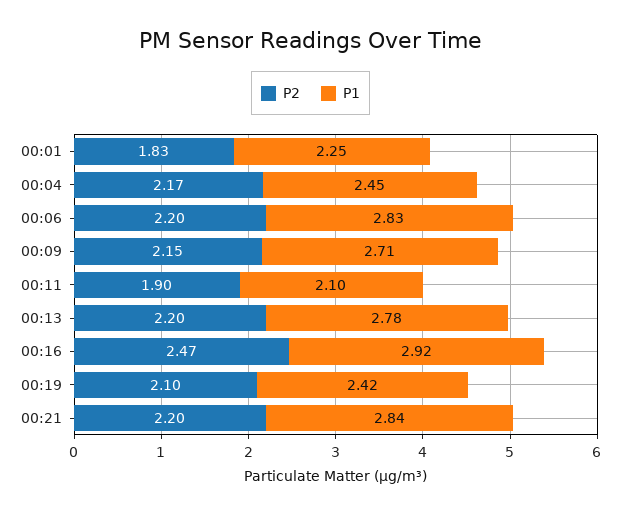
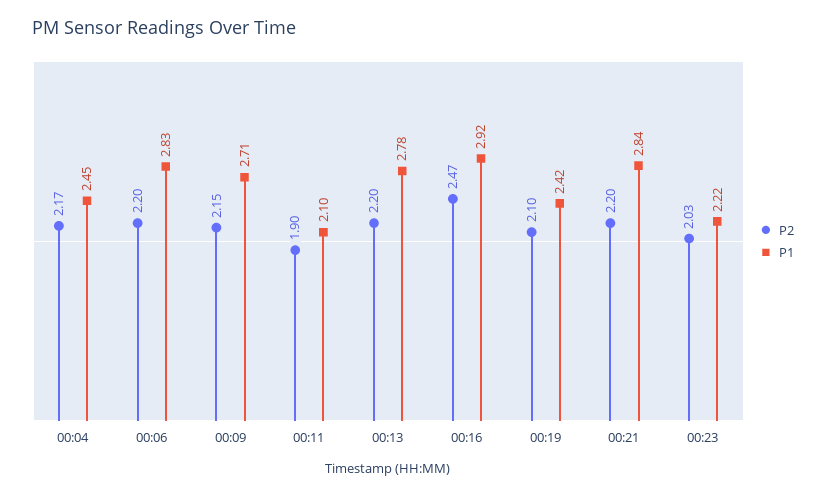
P2, 00:01: 1.83 -> none
P1, 00:01: 2.25 -> none
P2, 00:23: none -> 2.03
P1, 00:23: none -> 2.22

